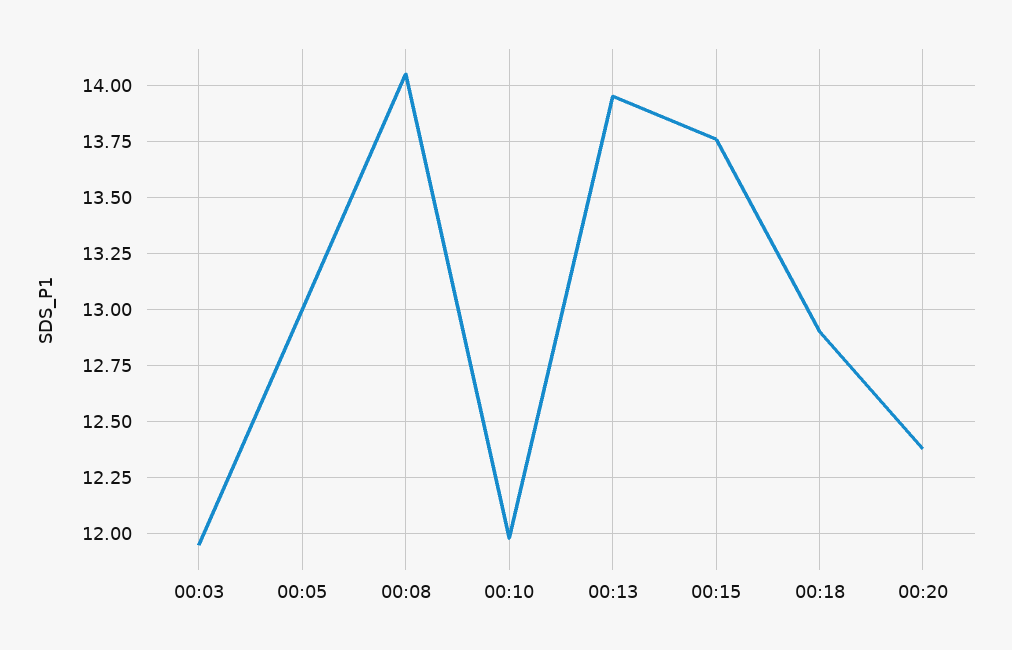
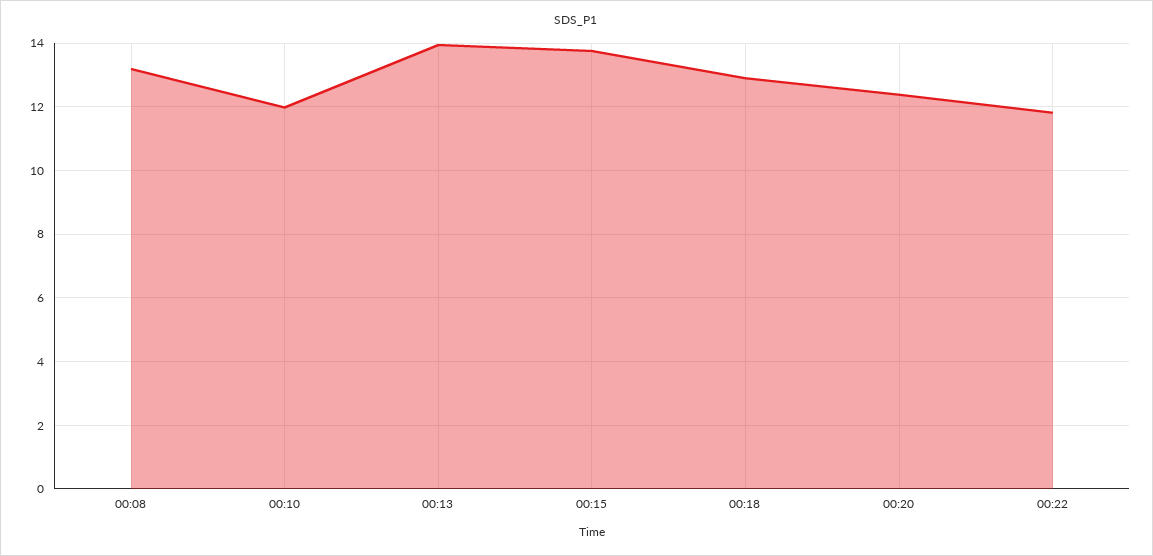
00:03: 11.95 -> none
00:05: 13 -> none
00:08: 14.05 -> 13.2
00:22: none -> 11.8

